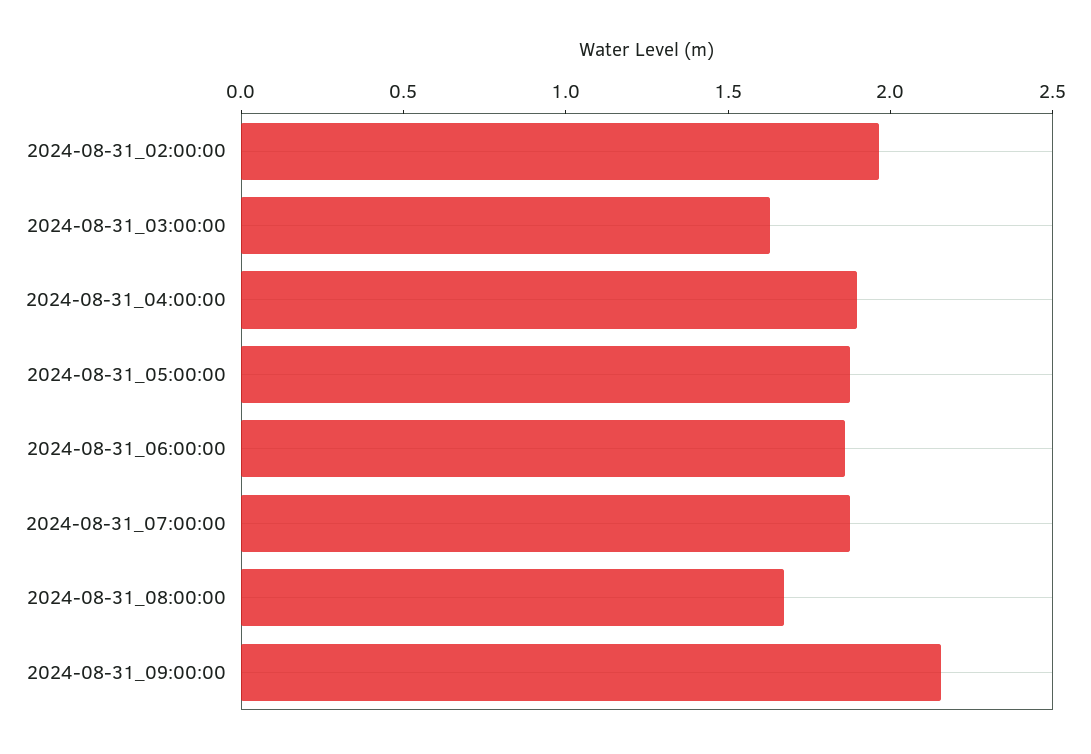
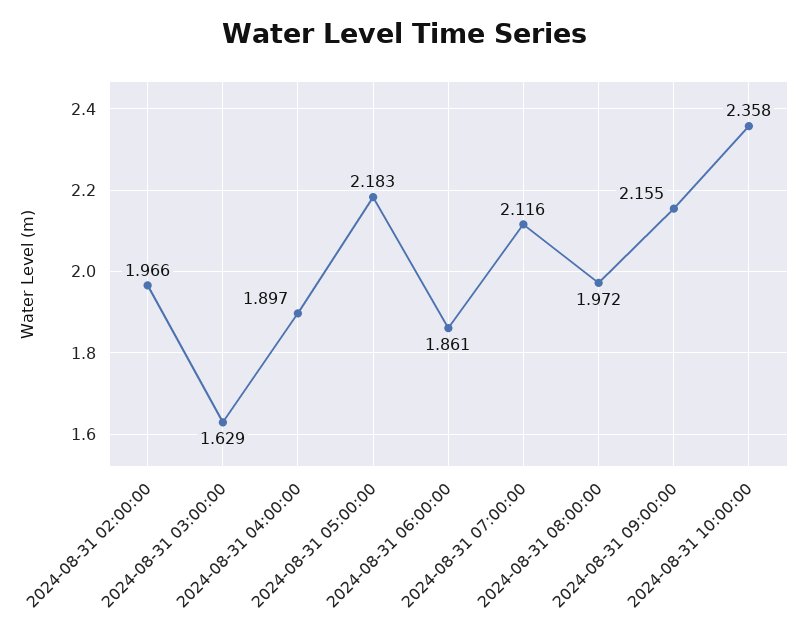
2024-08-31_05:00:00: 1.9 -> 2.183
2024-08-31_07:00:00: 1.9 -> 2.116
2024-08-31_08:00:00: 1.7 -> 1.972
2024-08-31 10:00:00: none -> 2.358

